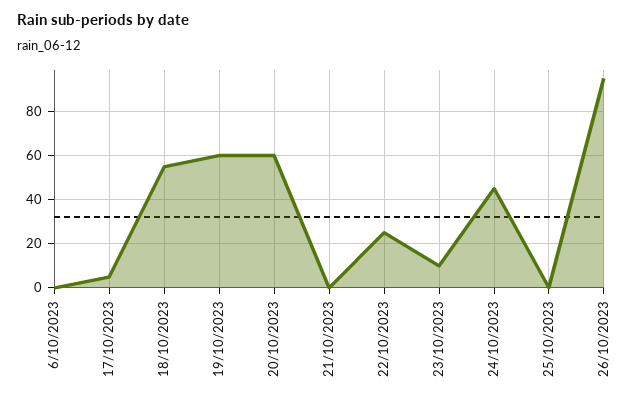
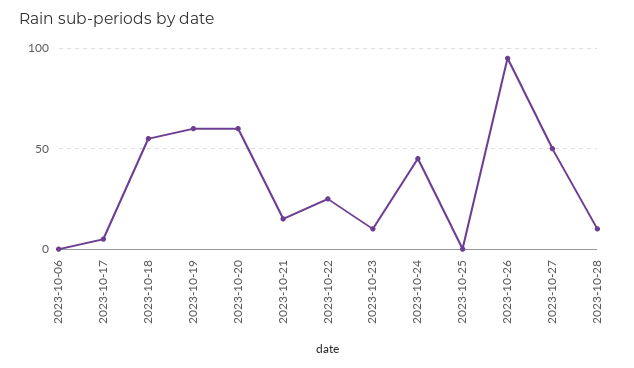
21/10/2023: 0 -> 15
2023-10-27: none -> 50
2023-10-28: none -> 10

